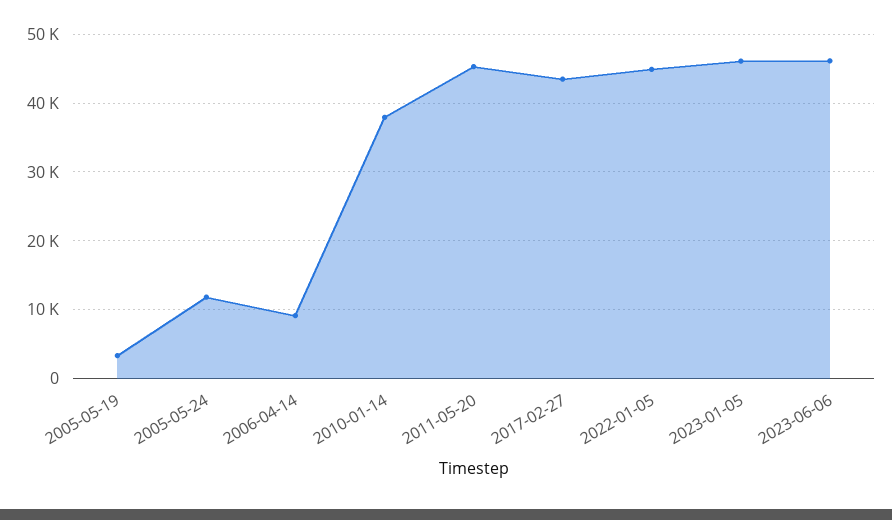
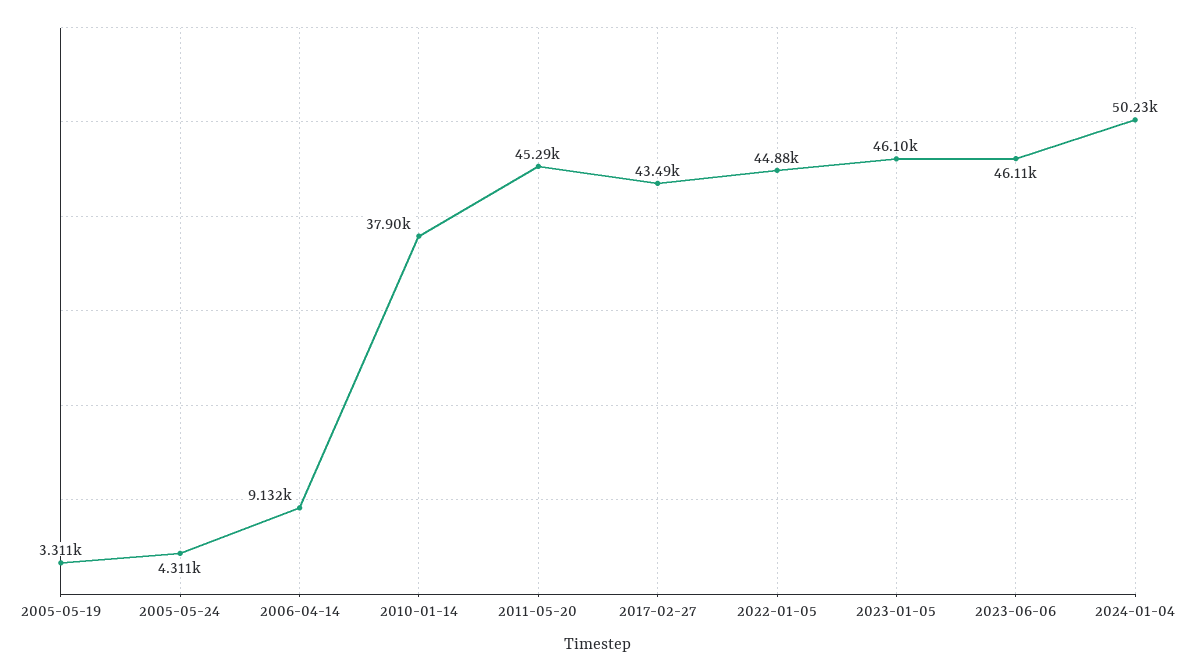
2005-05-24: 12000 -> 4311
2024-01-04: none -> 50230

